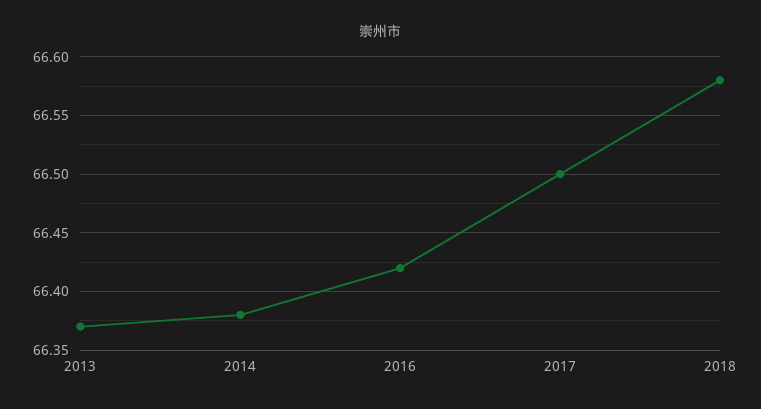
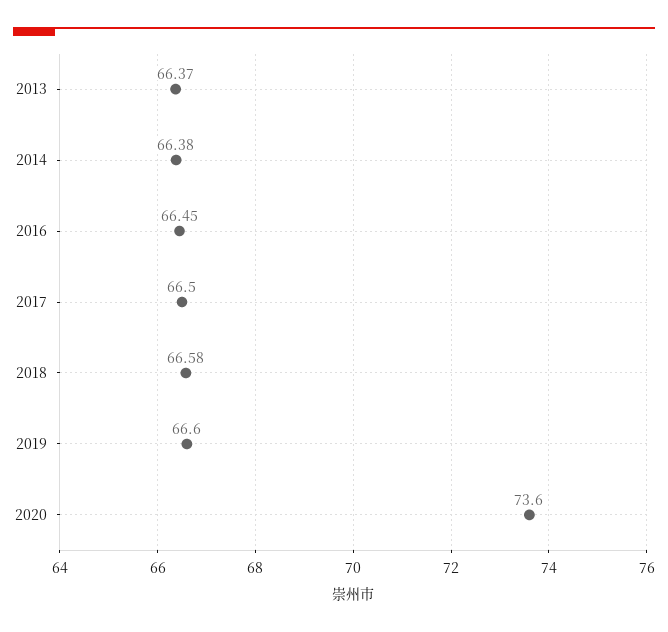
2016: 66.42 -> 66.45
2019: none -> 66.6
2020: none -> 73.6

